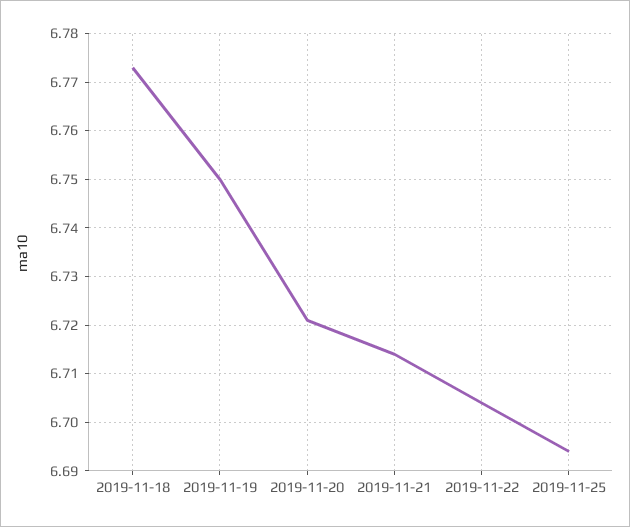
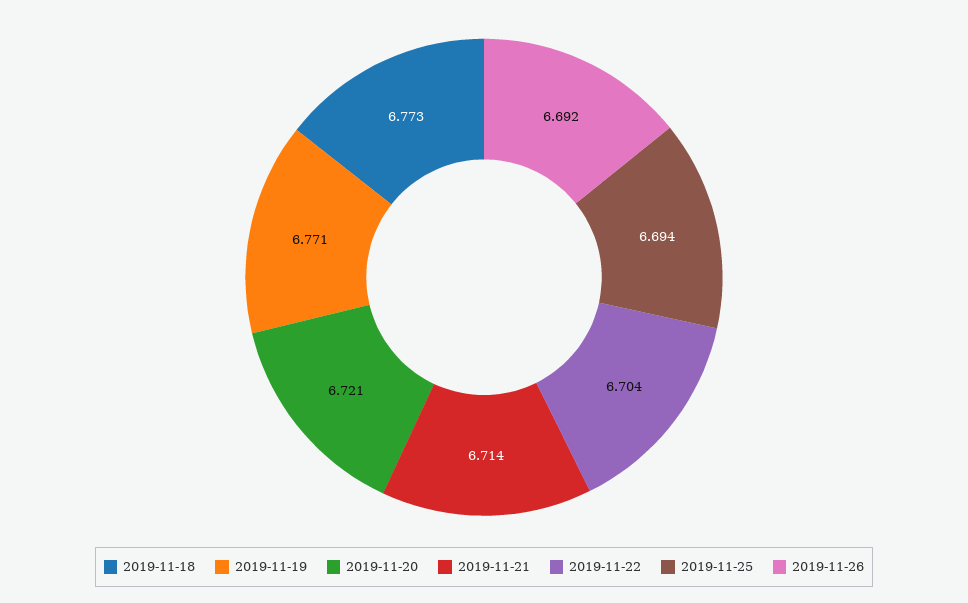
2019-11-19: 6.75 -> 6.771
2019-11-26: none -> 6.692

